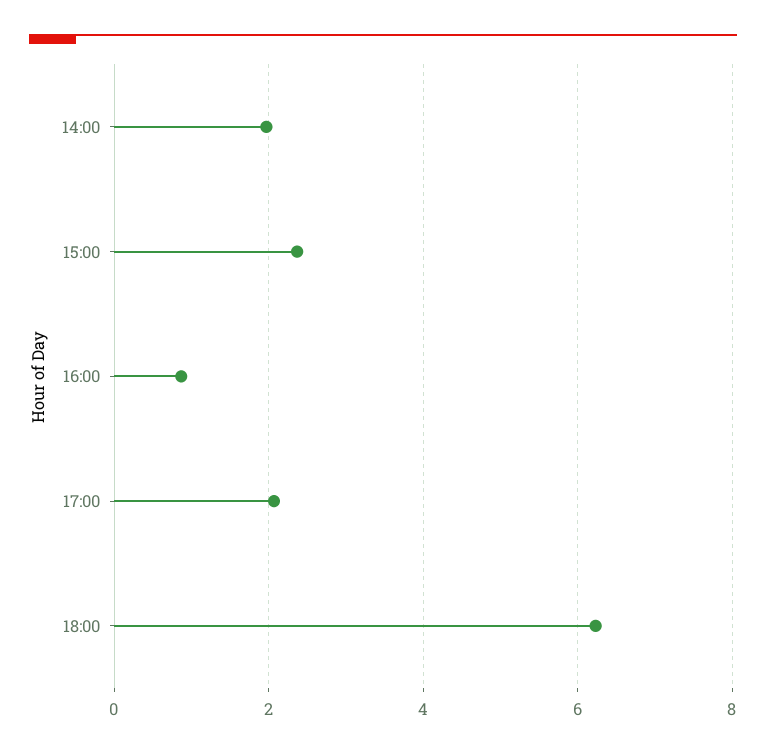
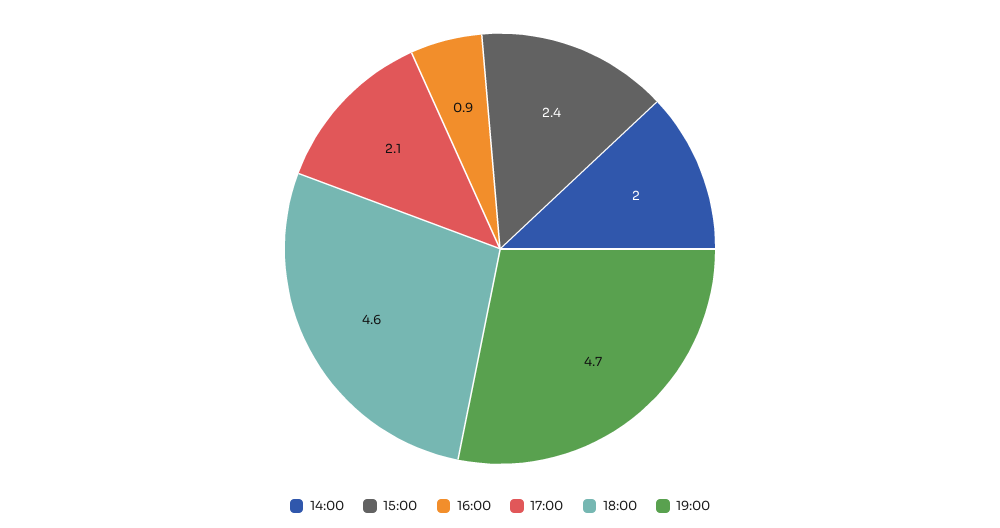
18:00: 6.2 -> 4.6
19:00: none -> 4.7

